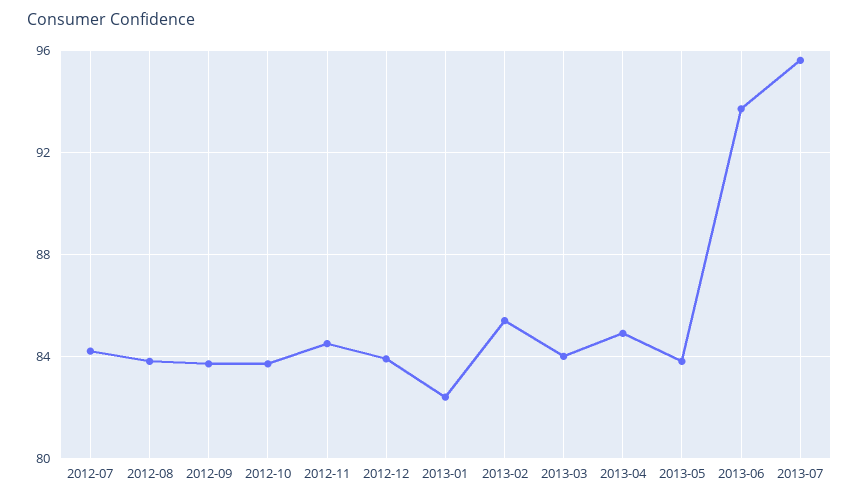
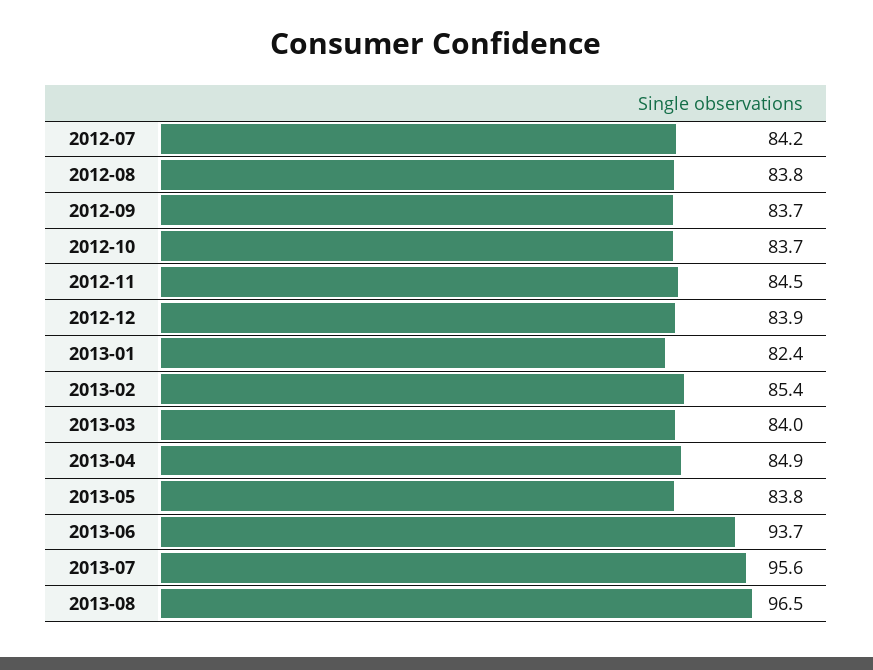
2013-08: none -> 96.5

